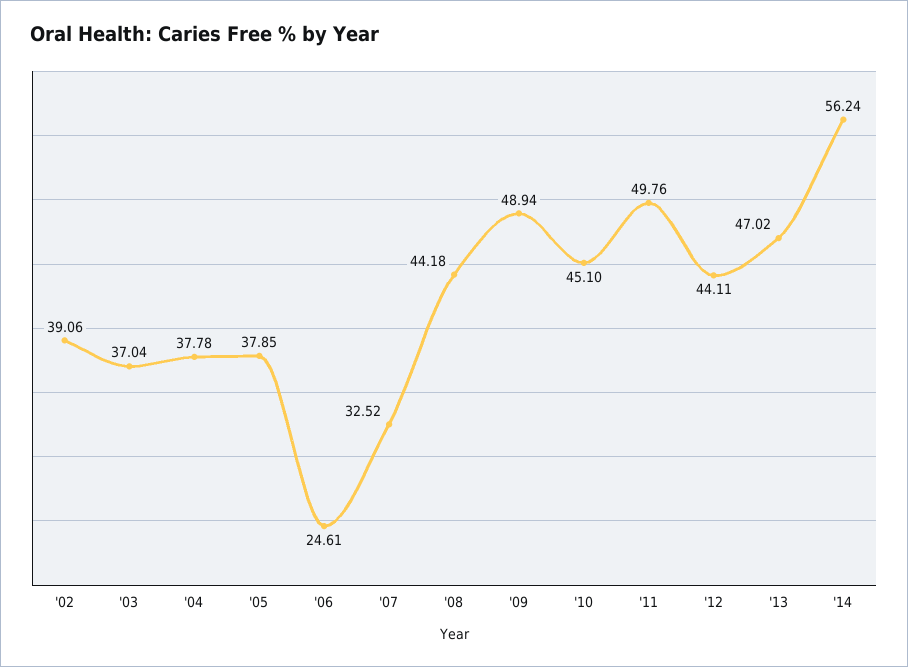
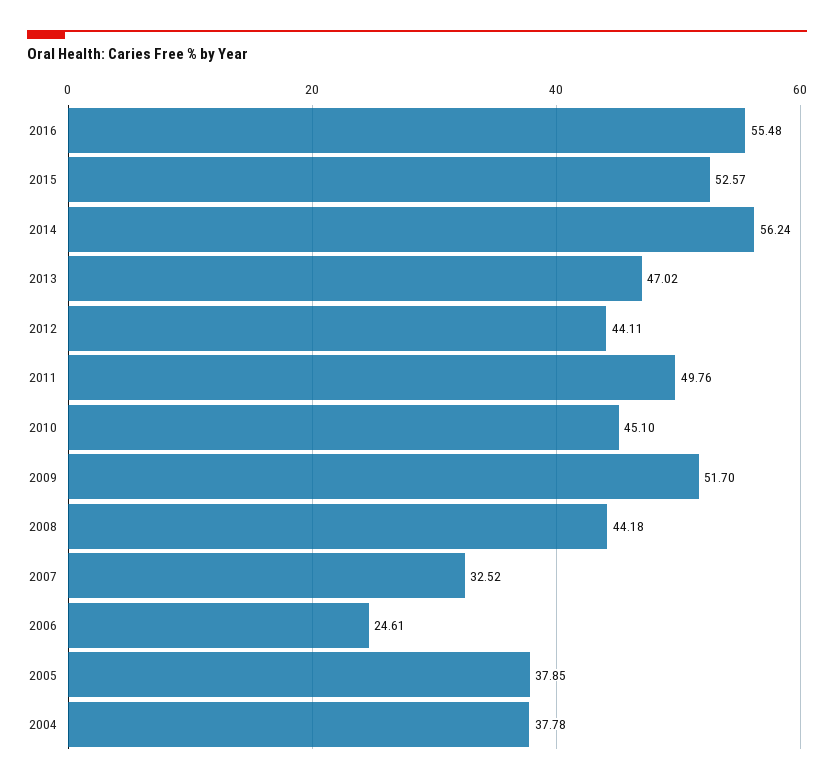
'02: 39.06 -> none
'03: 37.04 -> none
'09: 48.94 -> 51.7
2016: none -> 55.48
2015: none -> 52.57

